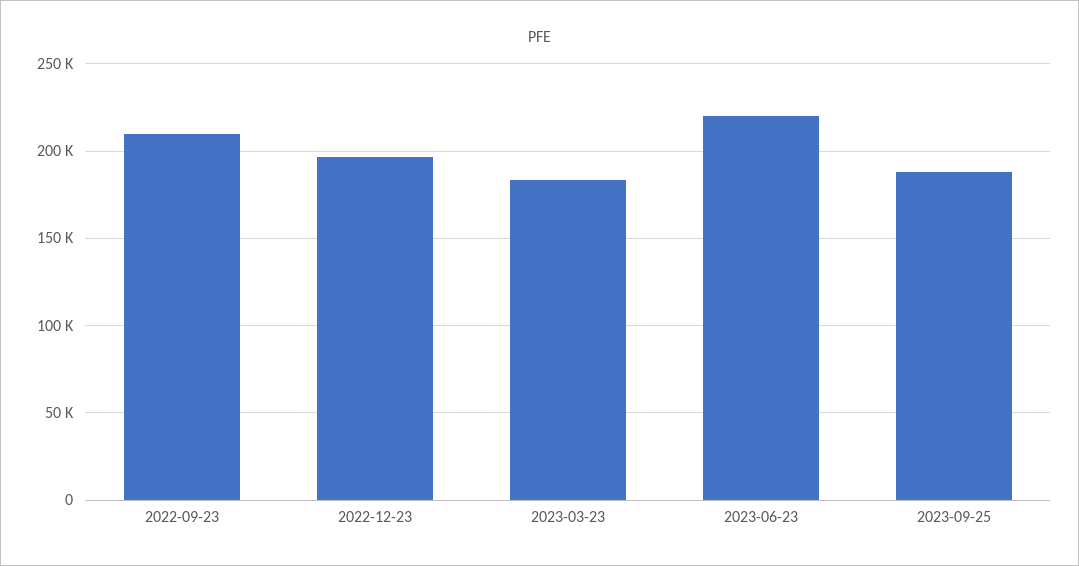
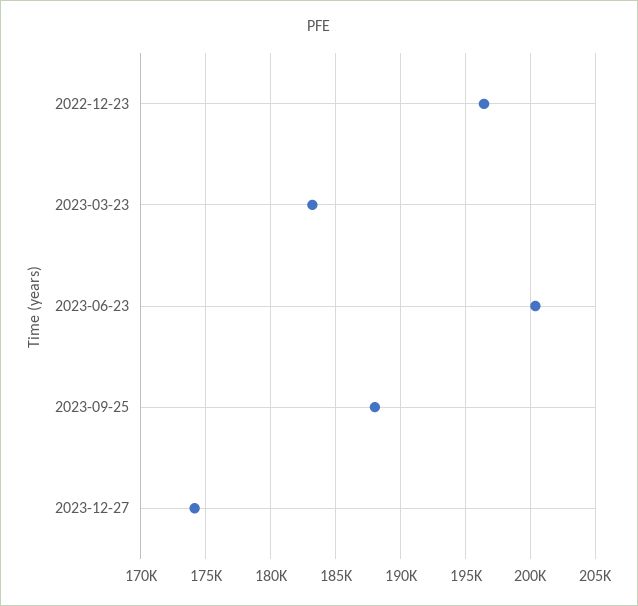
2022-09-23: 210000 -> none
2023-06-23: 220000 -> 200500
2023-12-27: none -> 174000

